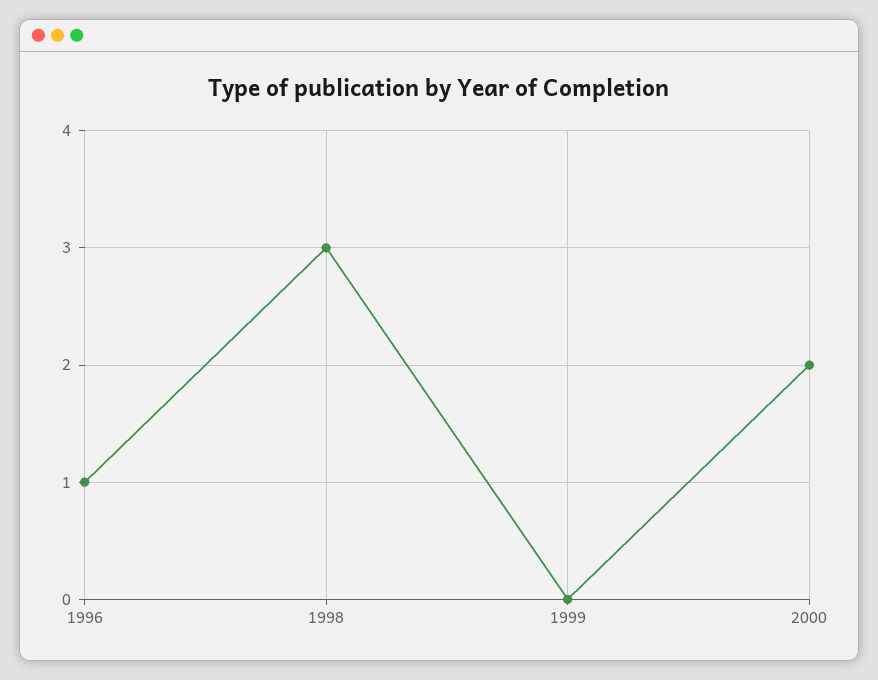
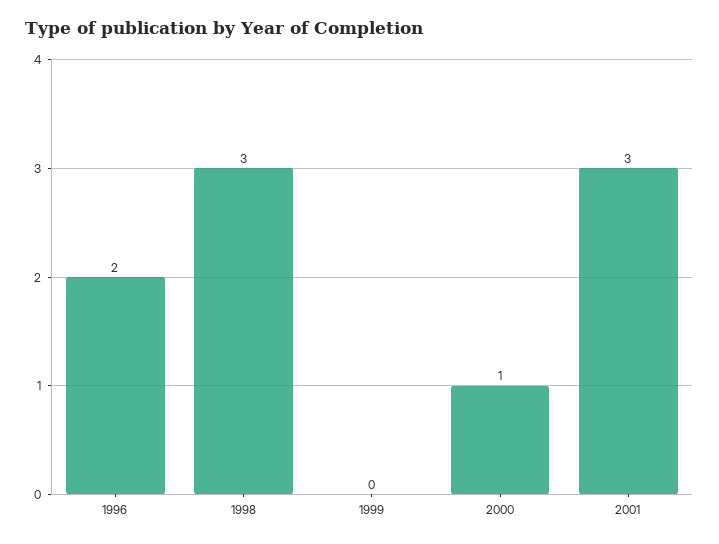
1996: 1 -> 2
2000: 2 -> 1
2001: none -> 3

